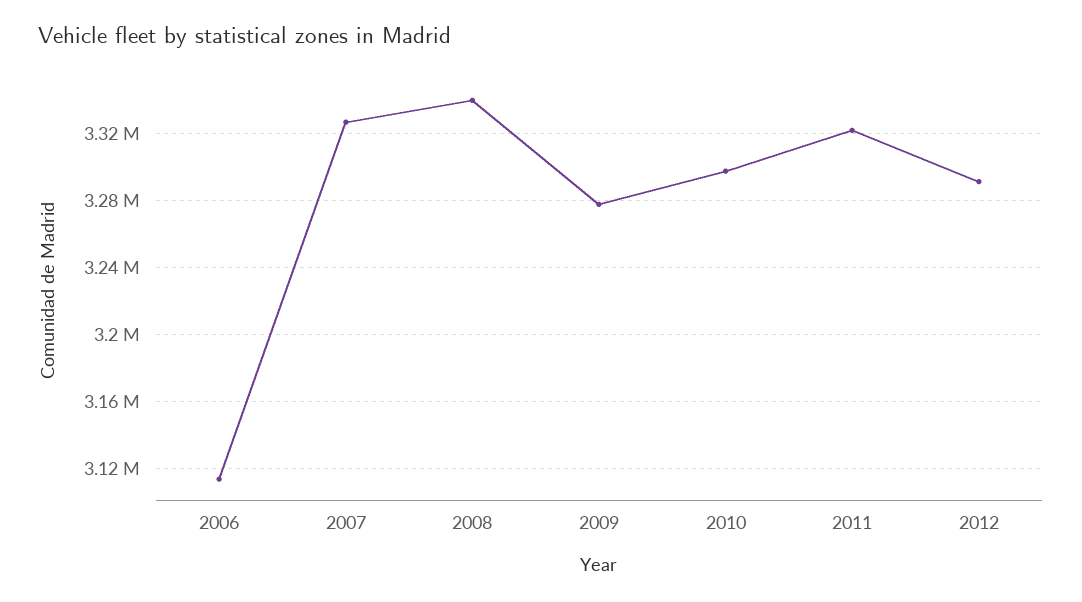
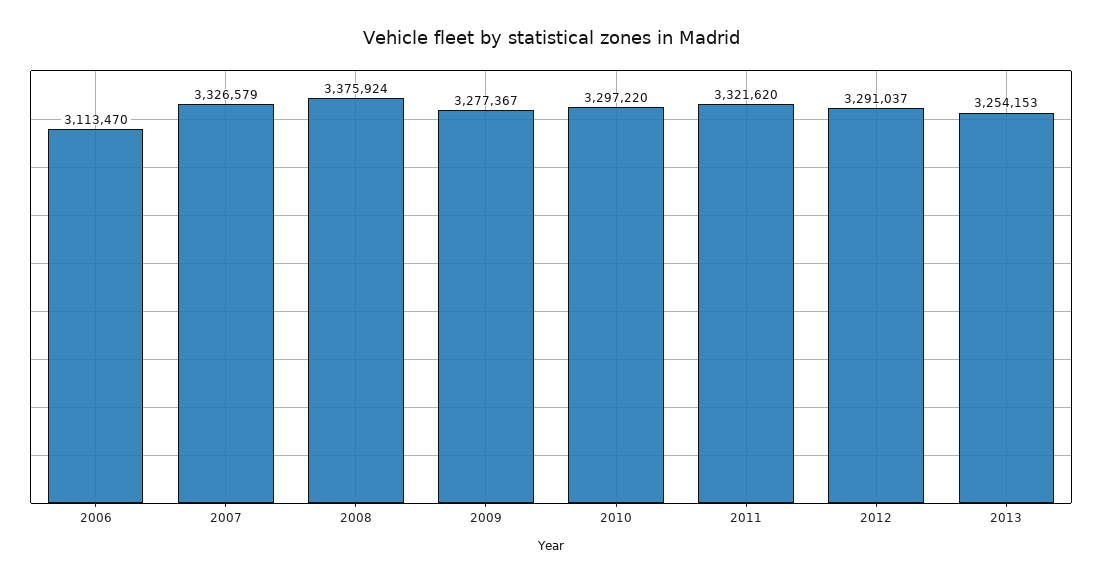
2008: 3340000 -> 3375924
2013: none -> 3254153

